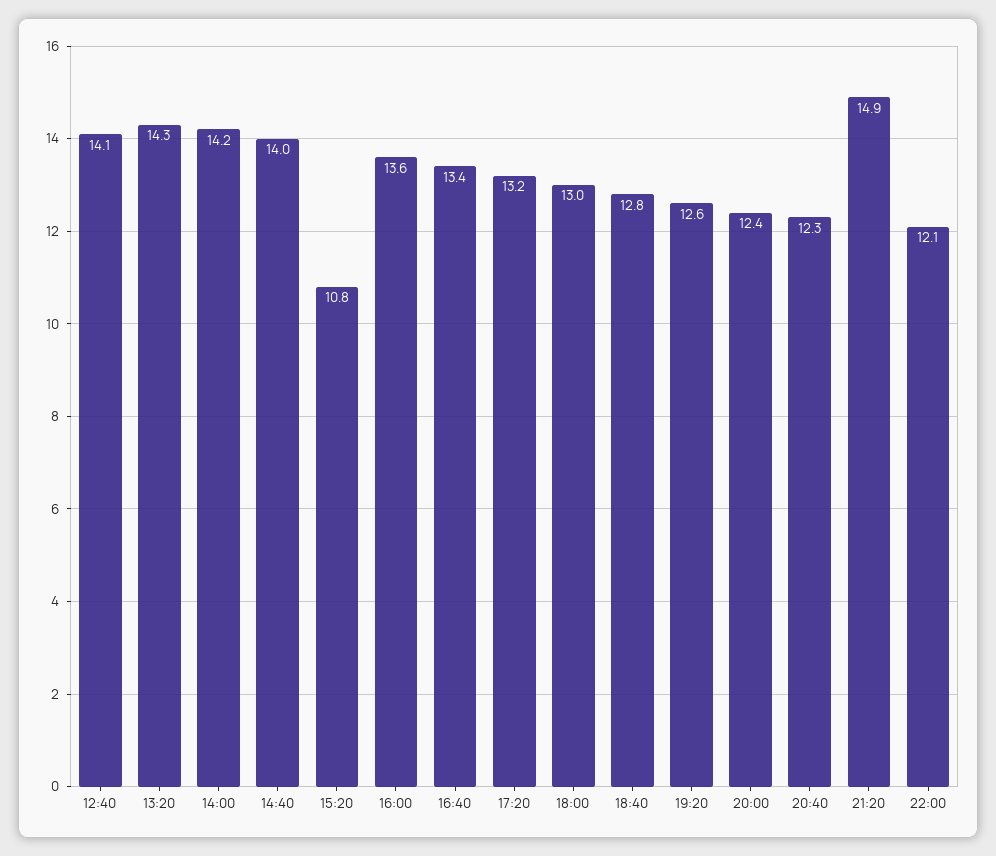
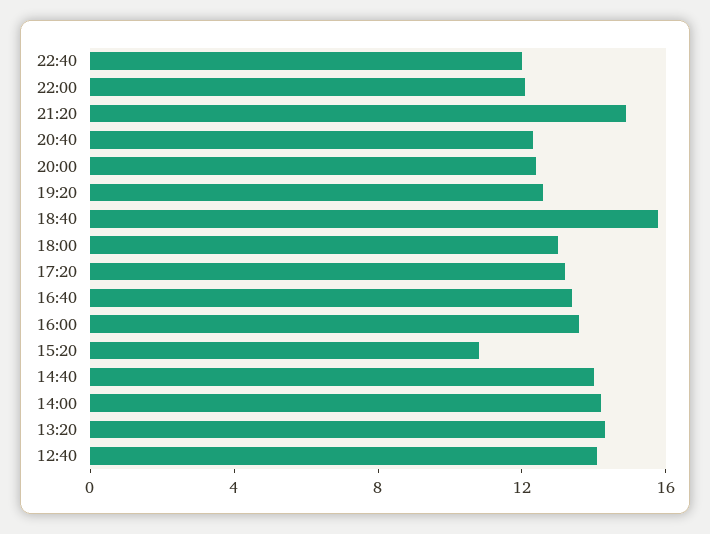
18:40: 12.8 -> 16
22:40: none -> 12

